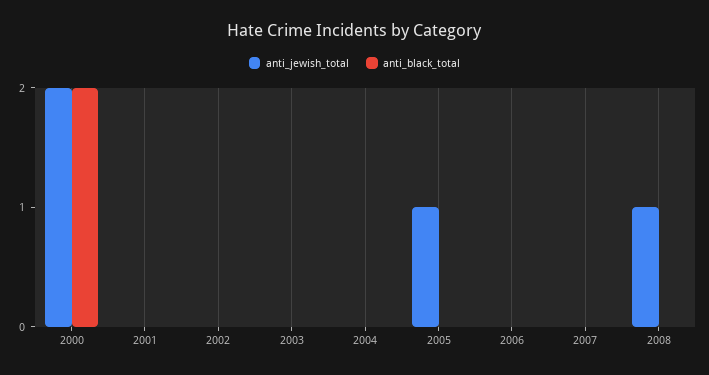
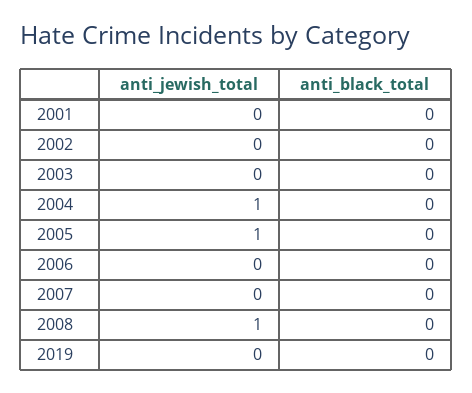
anti_jewish_total, 2000: 2 -> none
anti_black_total, 2000: 2 -> none
anti_jewish_total, 2004: 0 -> 1
anti_jewish_total, 2019: none -> 0
anti_black_total, 2019: none -> 0

